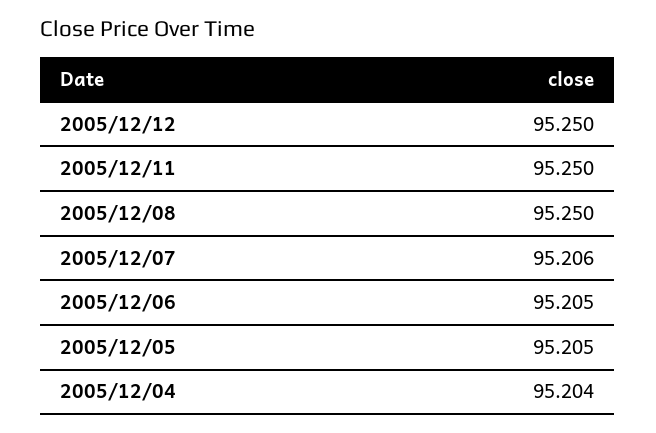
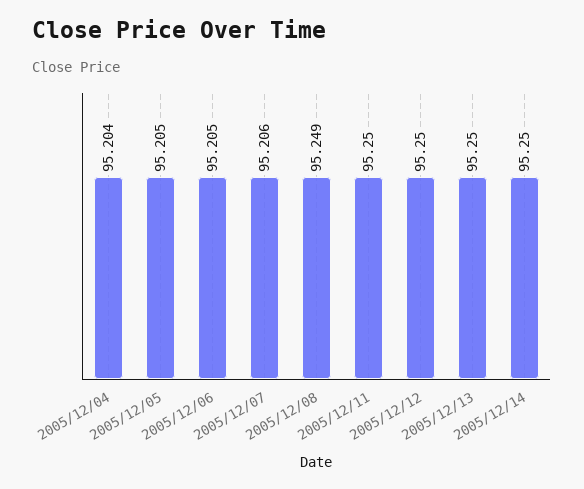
2005/12/08: 95.25 -> 95.249
2005/12/13: none -> 95.25
2005/12/14: none -> 95.25

